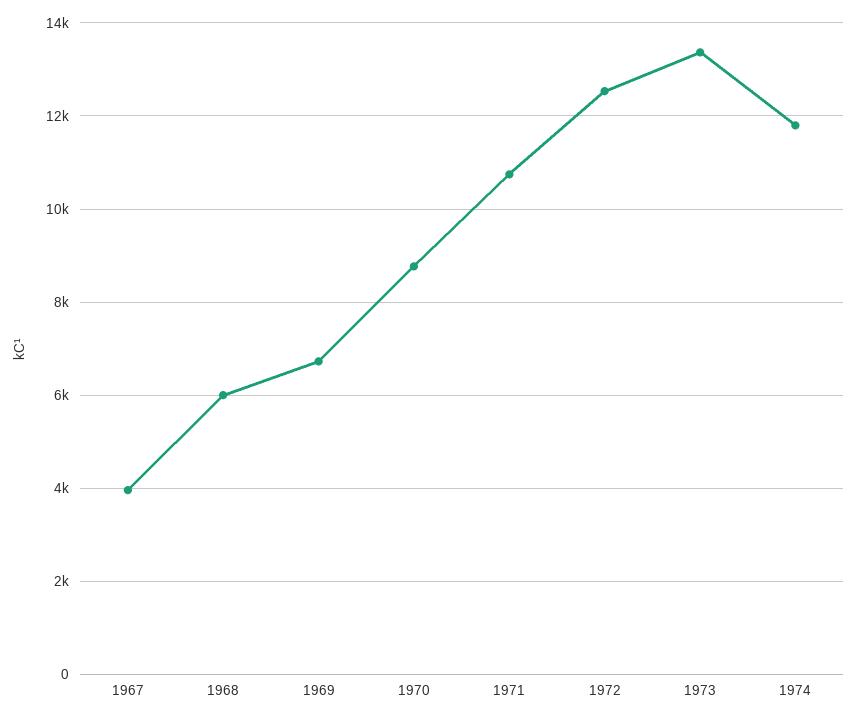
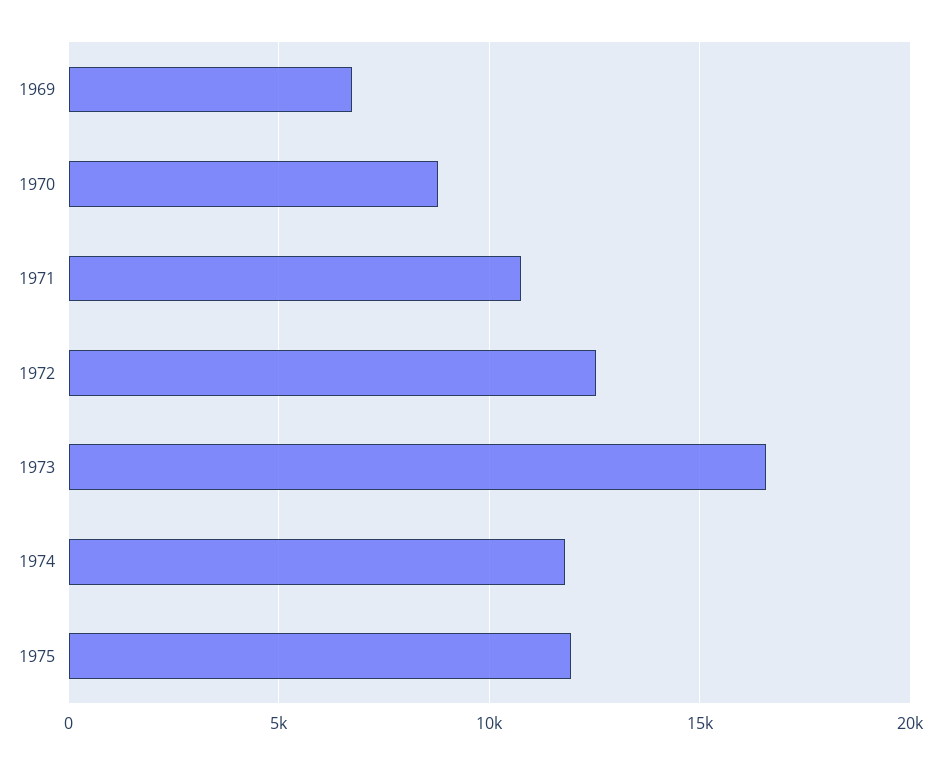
1967: 4000 -> none
1968: 6000 -> none
1973: 13400 -> 16500
1975: none -> 12000

